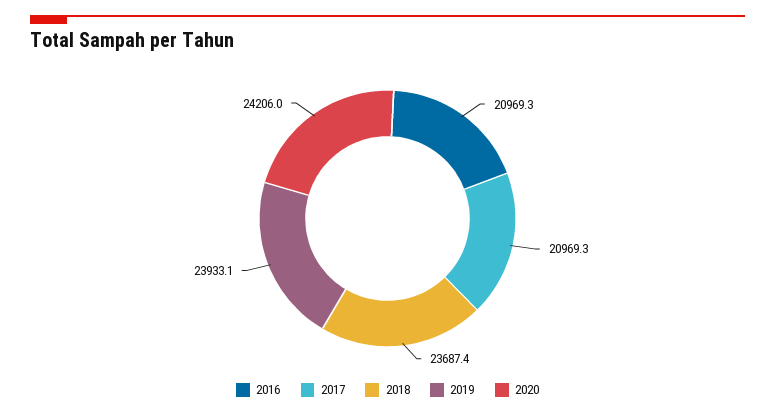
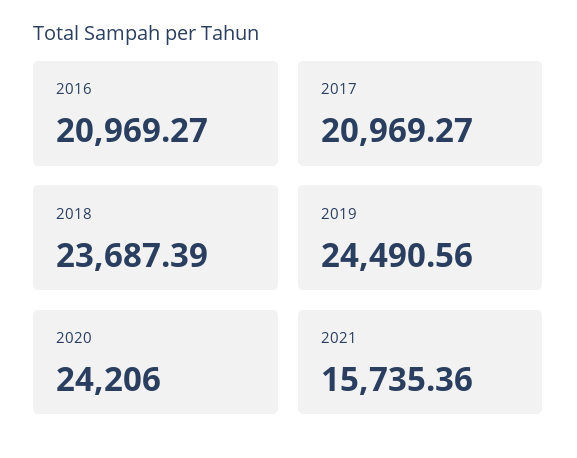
2019: 23933.1 -> 24490.56
2021: none -> 15735.36

